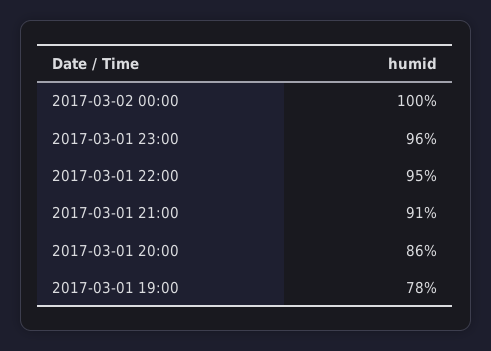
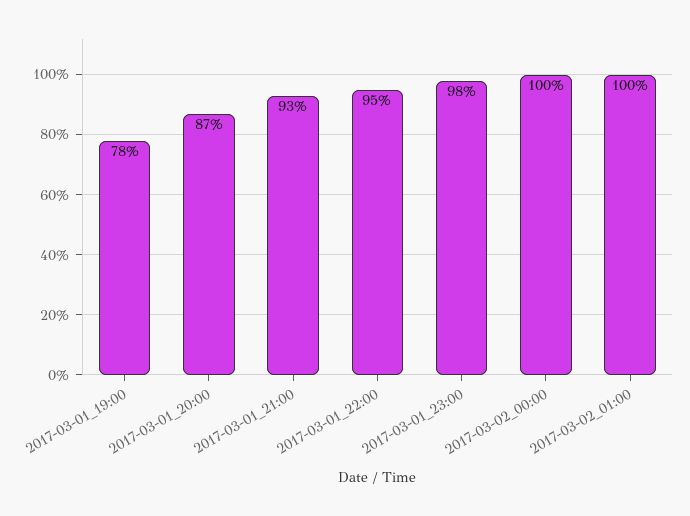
2017-03-01 23:00: 96 -> 98
2017-03-01 21:00: 91 -> 93
2017-03-01 20:00: 86 -> 87
2017-03-02_01:00: none -> 100

